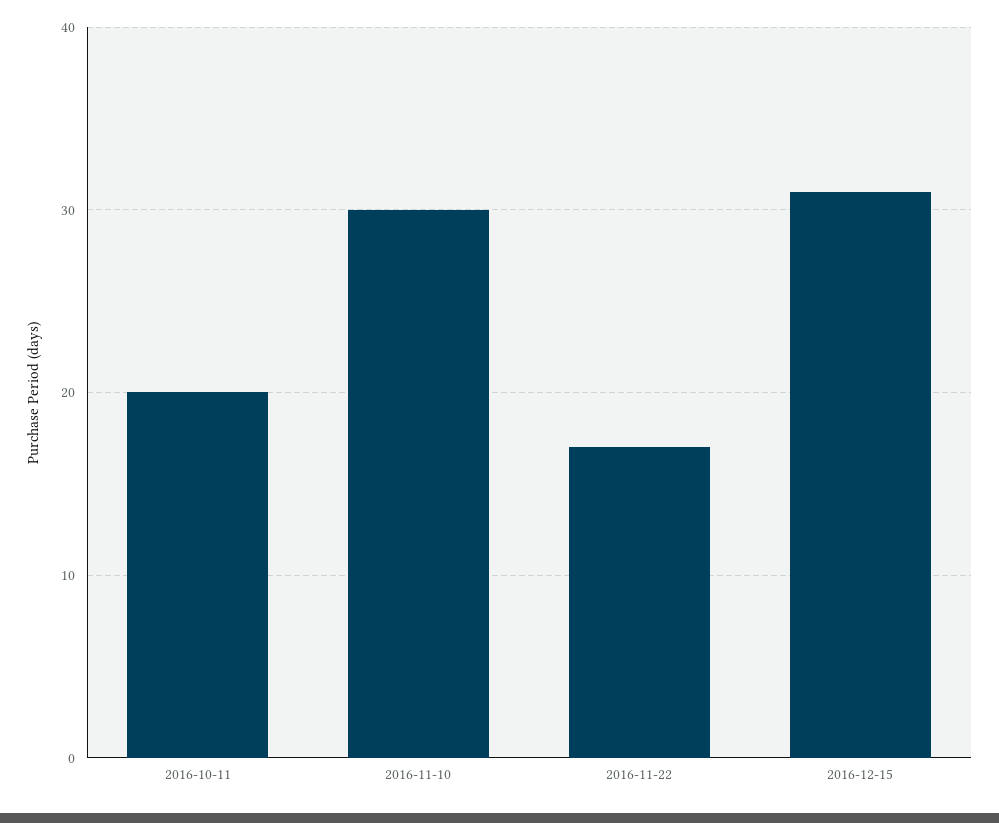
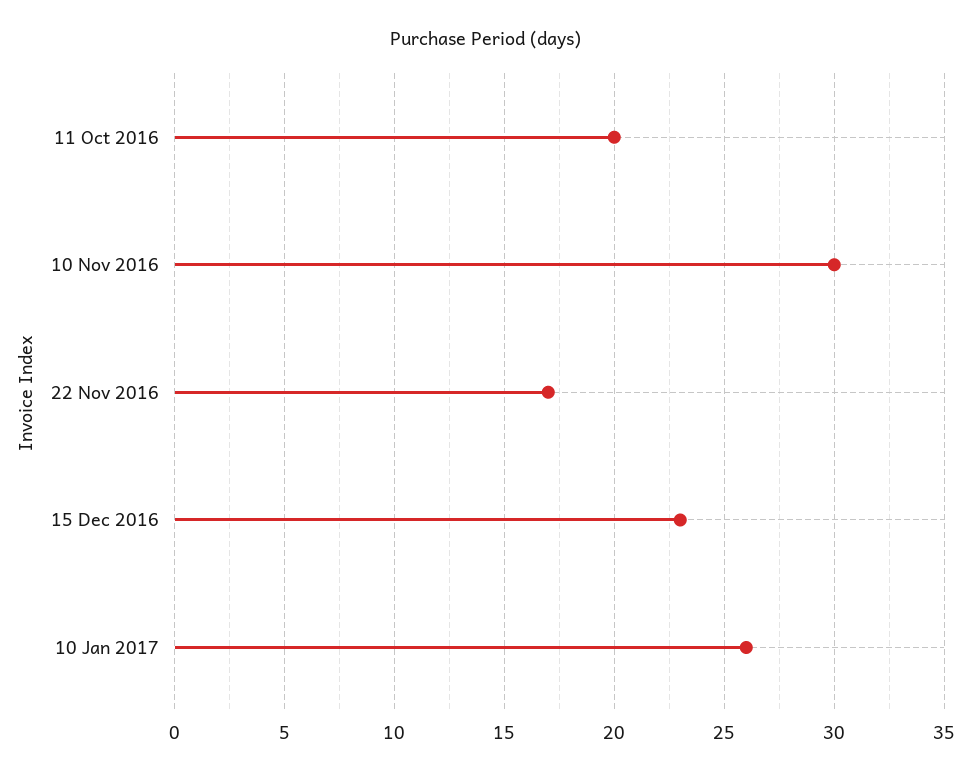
2016-12-15: 31 -> 23
10 Jan 2017: none -> 26

